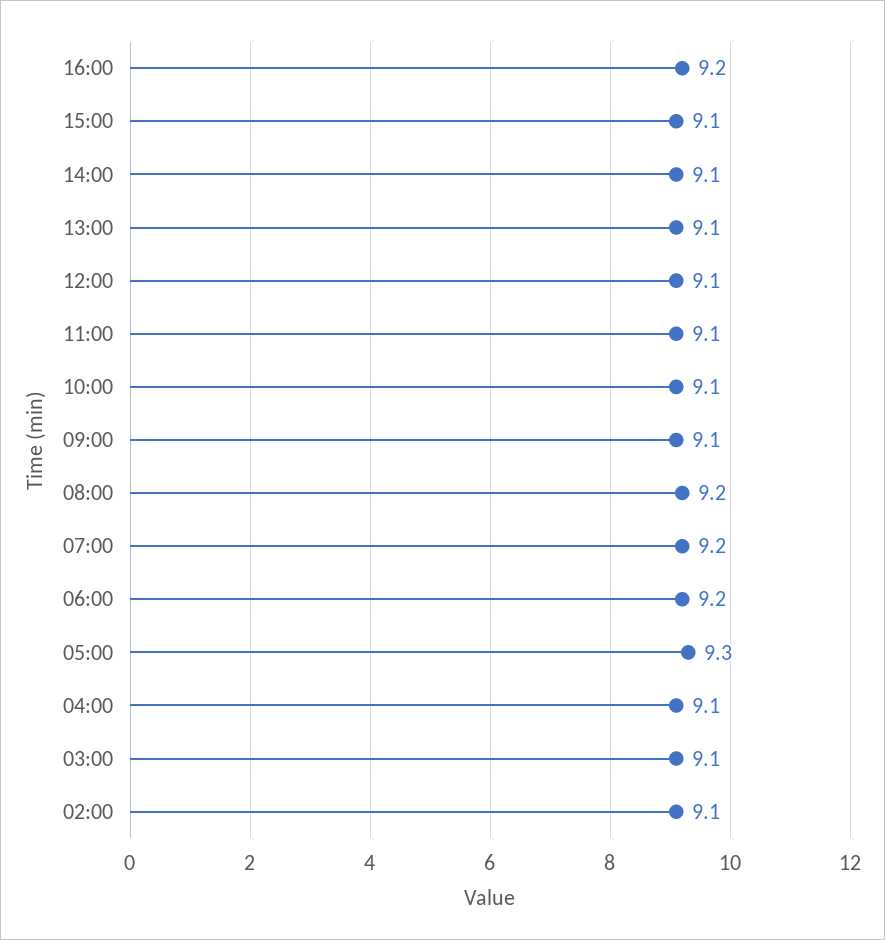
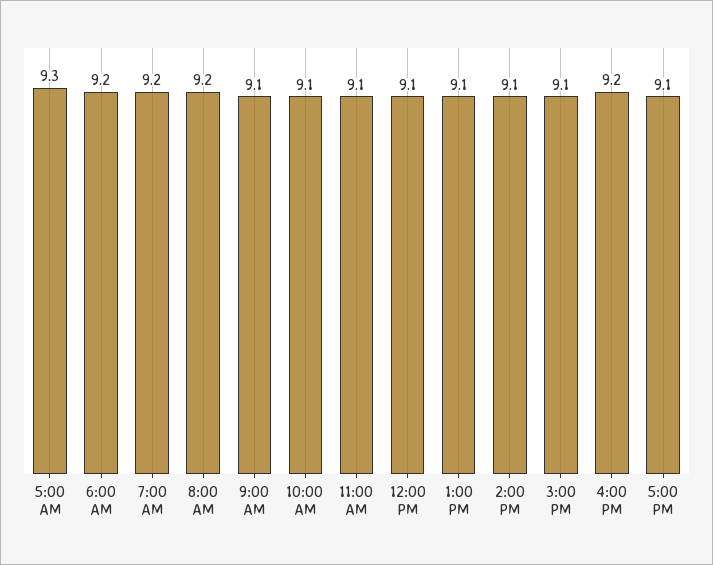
04:00: 9.1 -> none
03:00: 9.1 -> none
02:00: 9.1 -> none
5:00 PM: none -> 9.1

